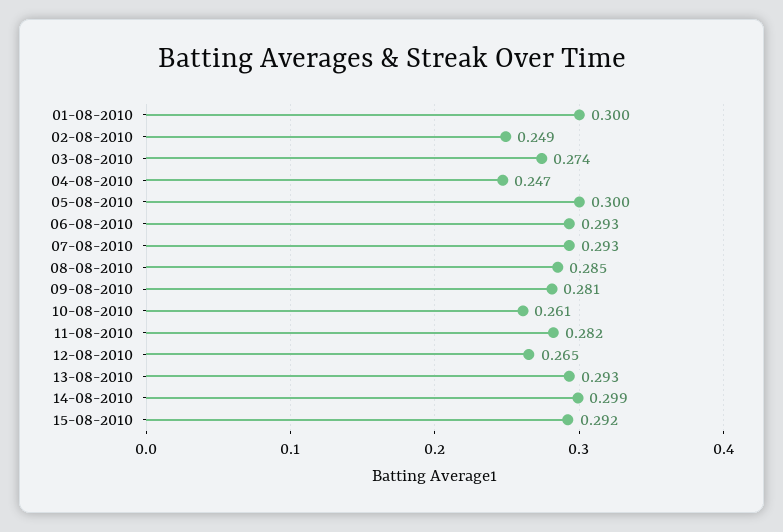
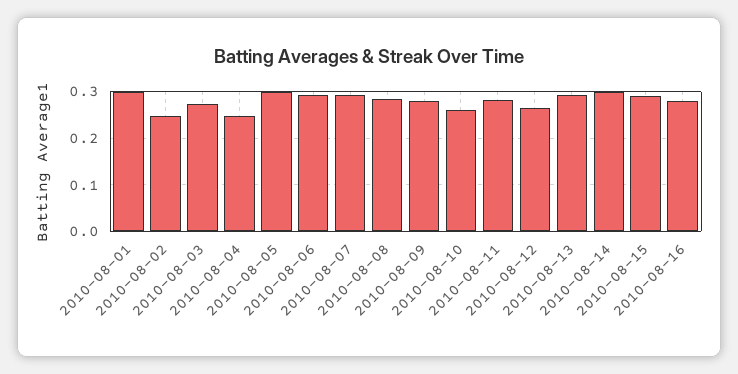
2010-08-16: none -> 0.28

